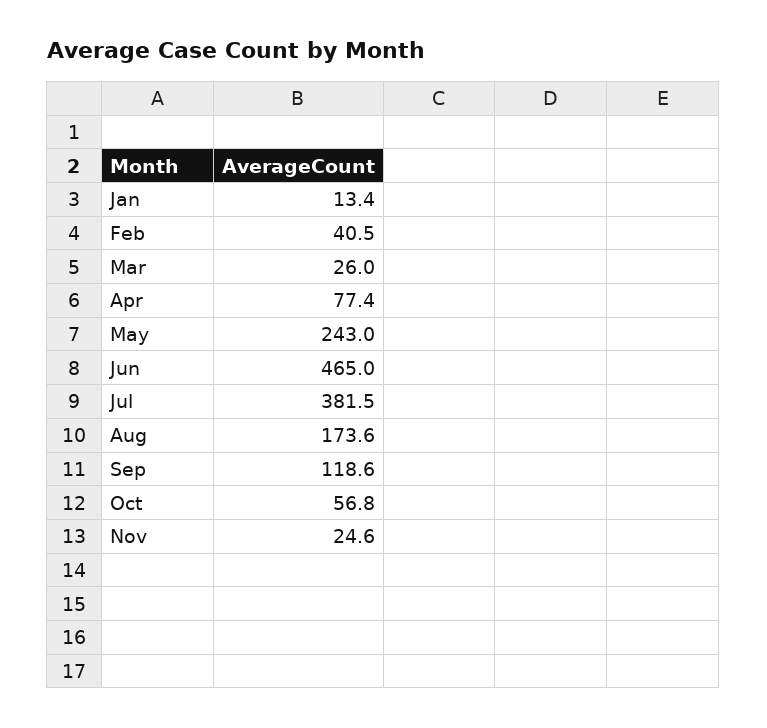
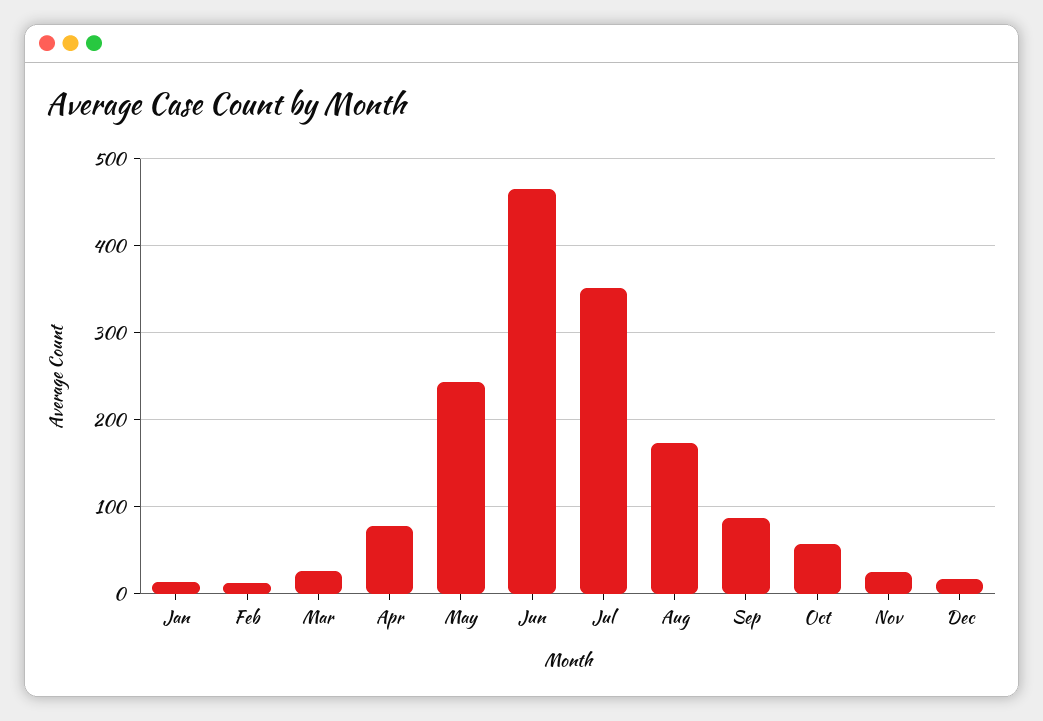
Feb: 40.5 -> 10
Jul: 381.5 -> 350
Sep: 118.6 -> 90
Dec: none -> 20

